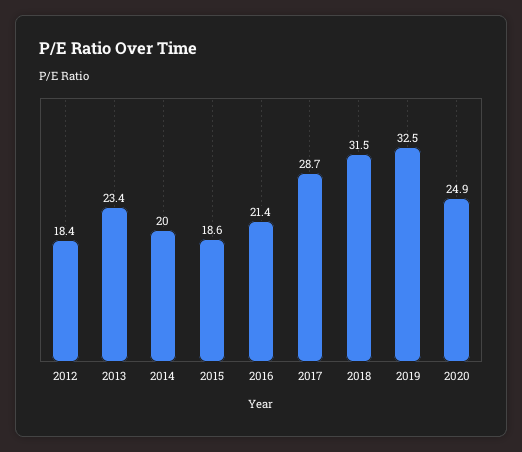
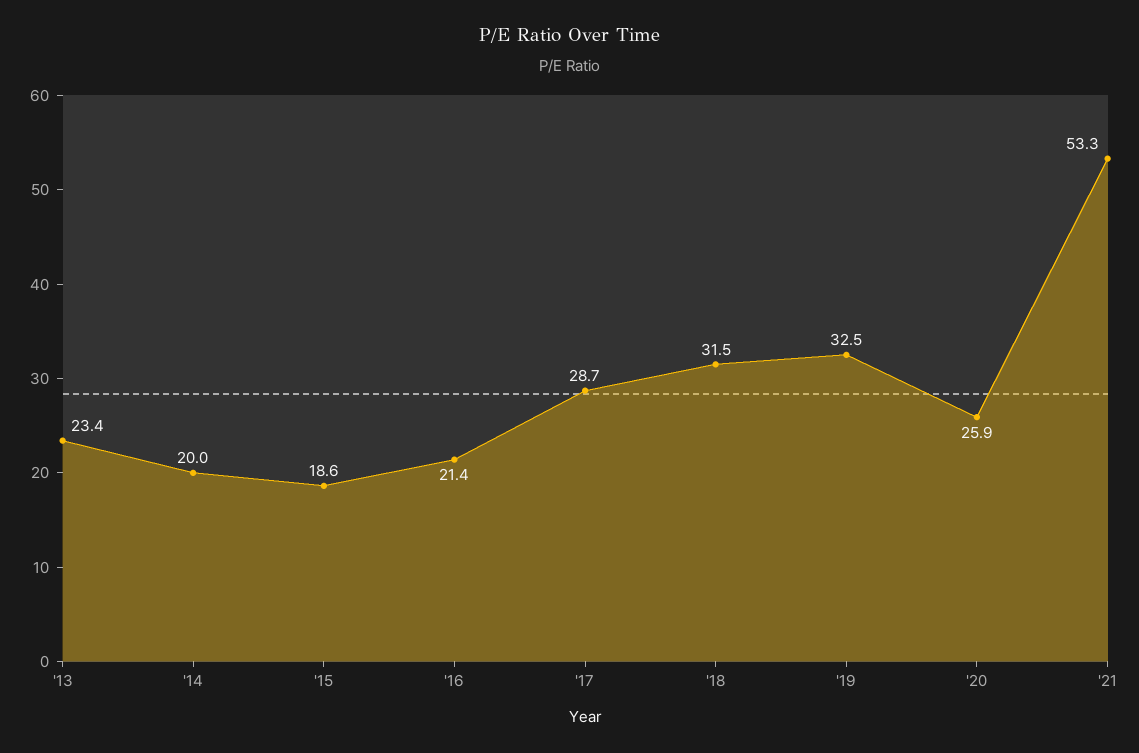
2012: 18.4 -> none
2020: 24.9 -> 25.9
'21: none -> 53.3

